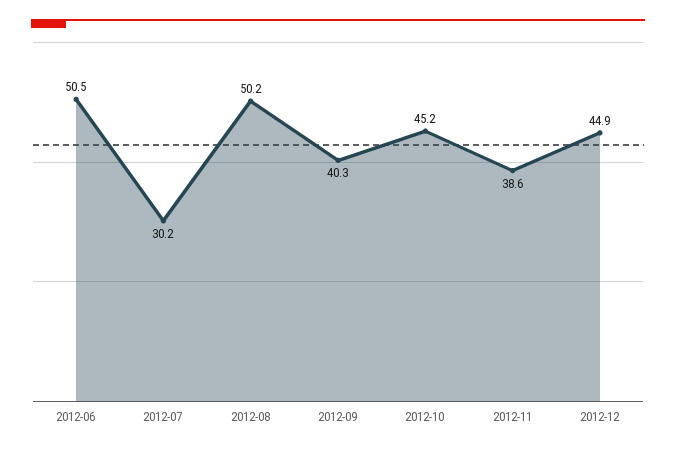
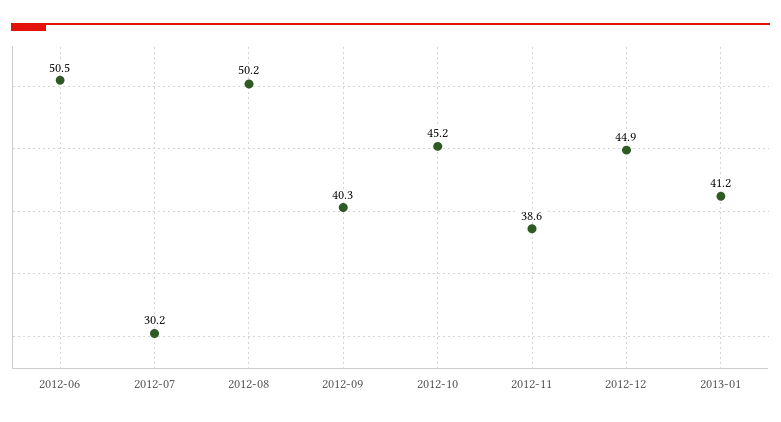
2013-01: none -> 41.2

